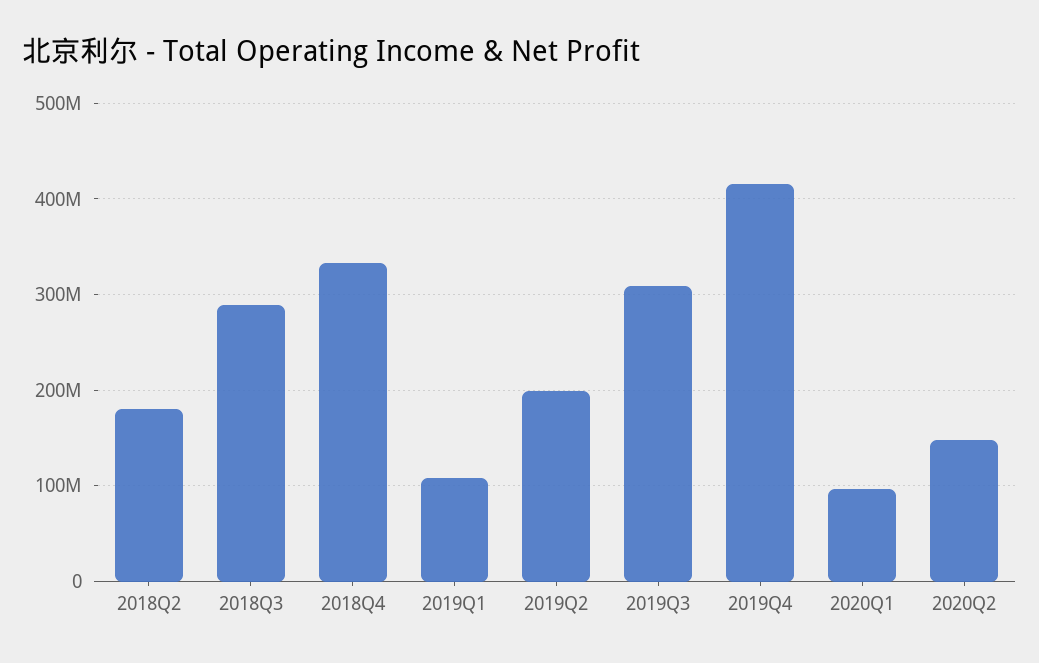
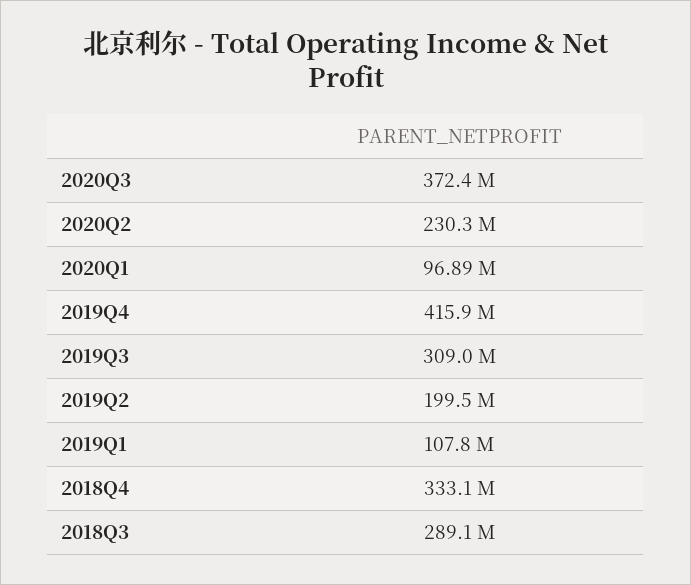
2018Q2: 180000000 -> none
2020Q2: 150000000 -> 230300000
2020Q3: none -> 372400000

